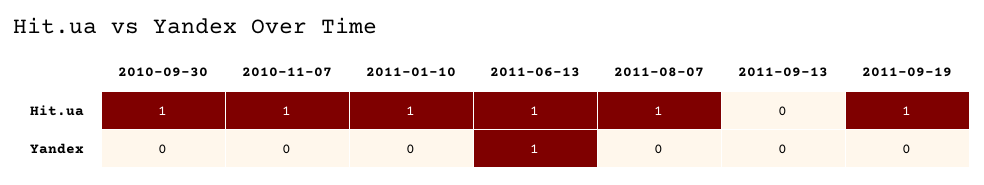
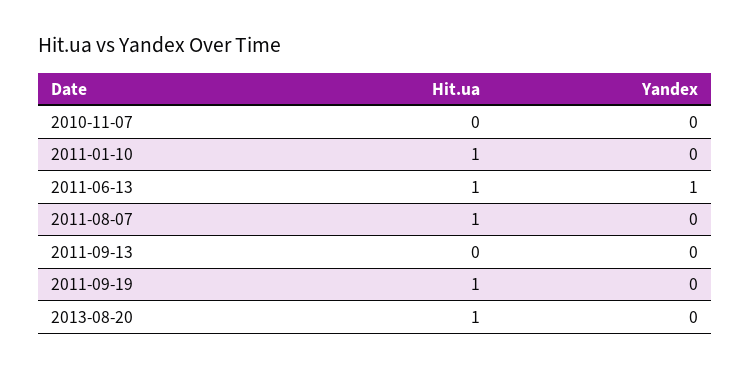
2010-09-30, Hit.ua: 1 -> none
2010-11-07, Hit.ua: 1 -> 0
2010-09-30, Yandex: 0 -> none
2013-08-20, Hit.ua: none -> 1
2013-08-20, Yandex: none -> 0

